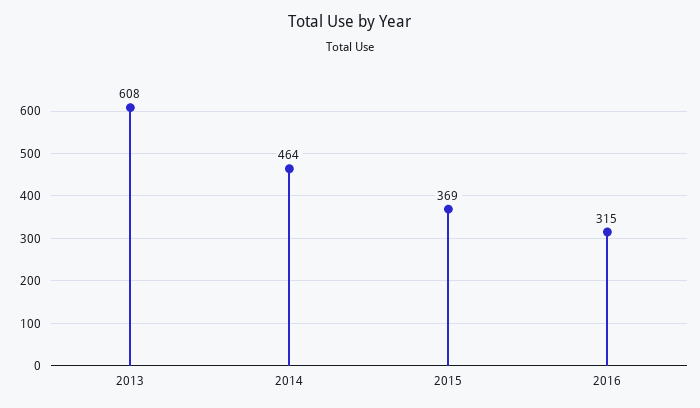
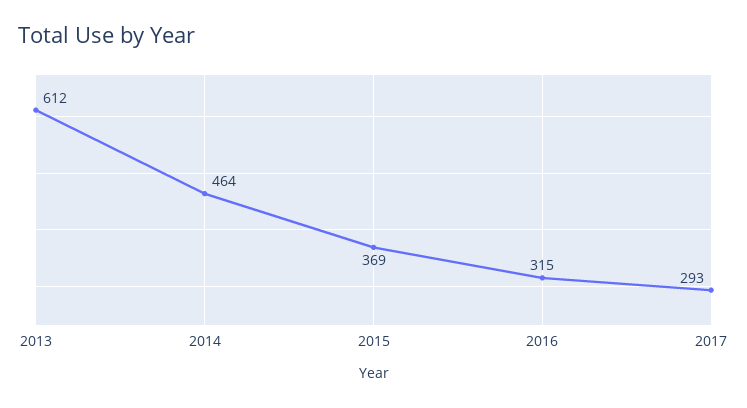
2013: 608 -> 612
2017: none -> 293

